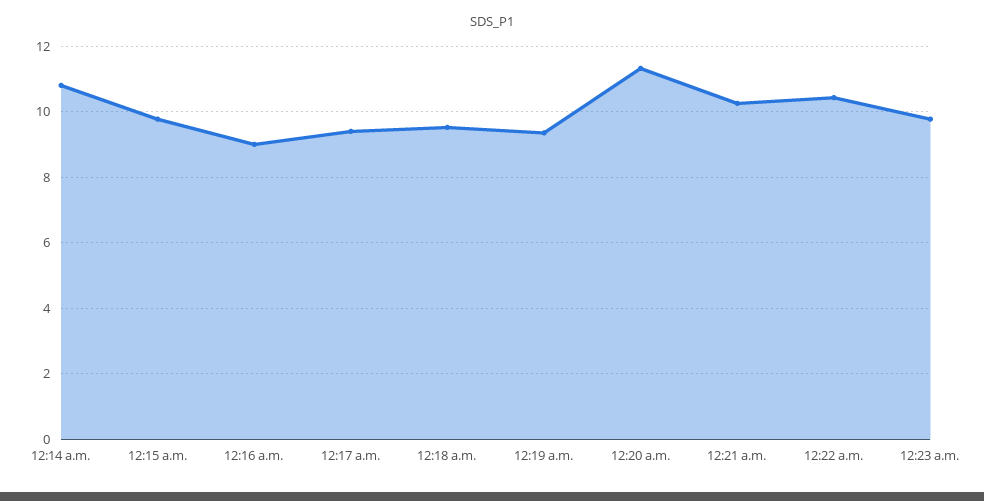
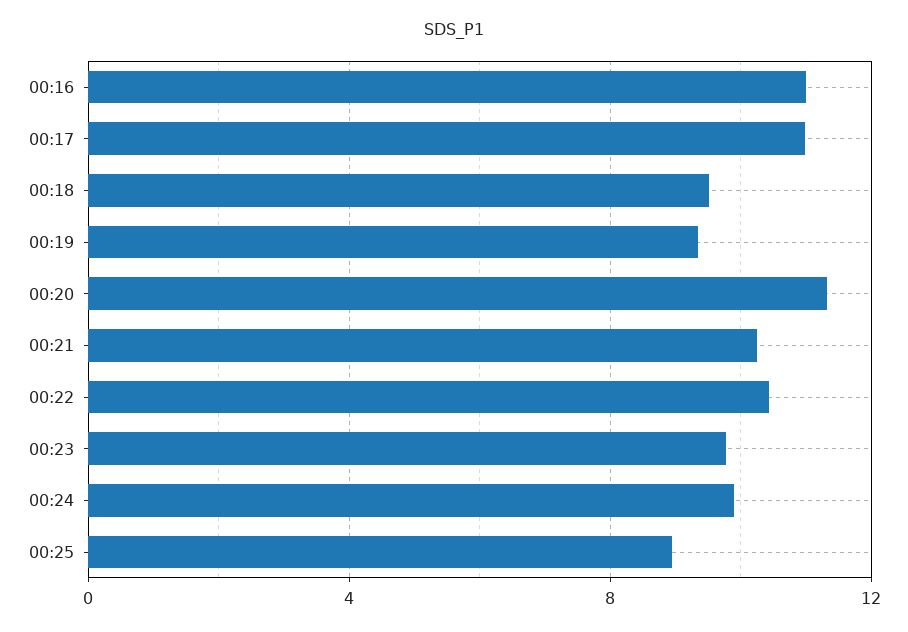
12:14 a.m.: 10.8 -> none
12:15 a.m.: 9.8 -> none
12:16 a.m.: 9 -> 11
12:17 a.m.: 9.4 -> 11
00:24: none -> 10
00:25: none -> 9

